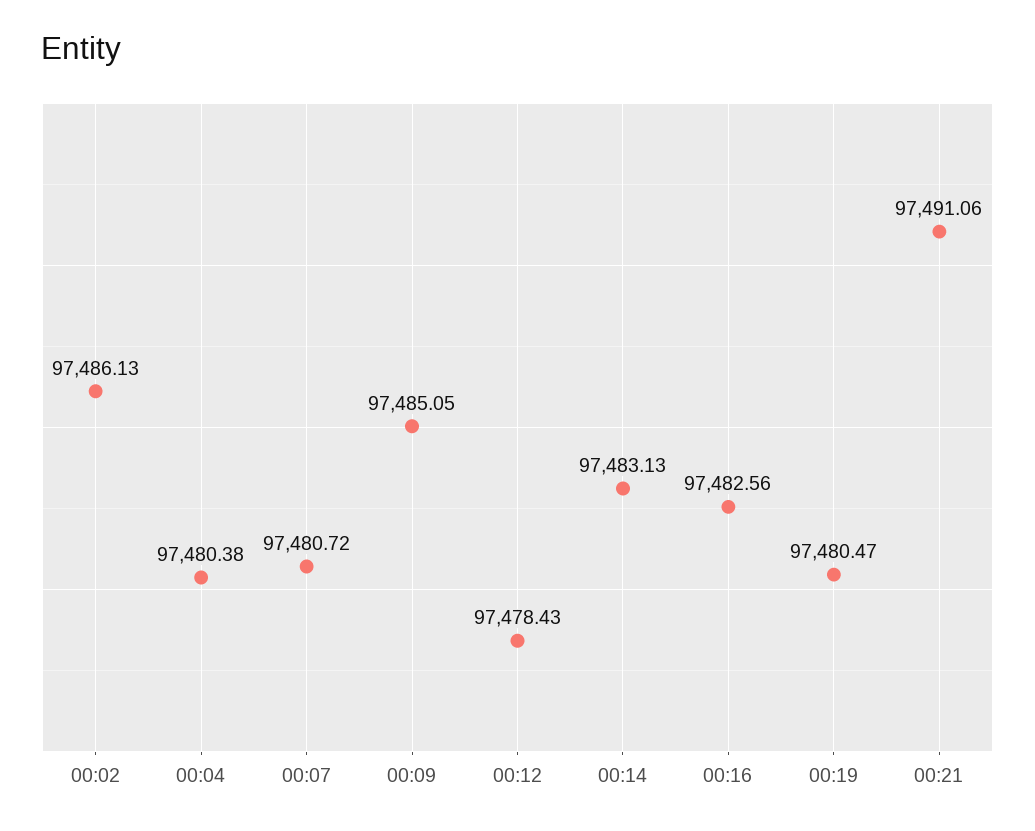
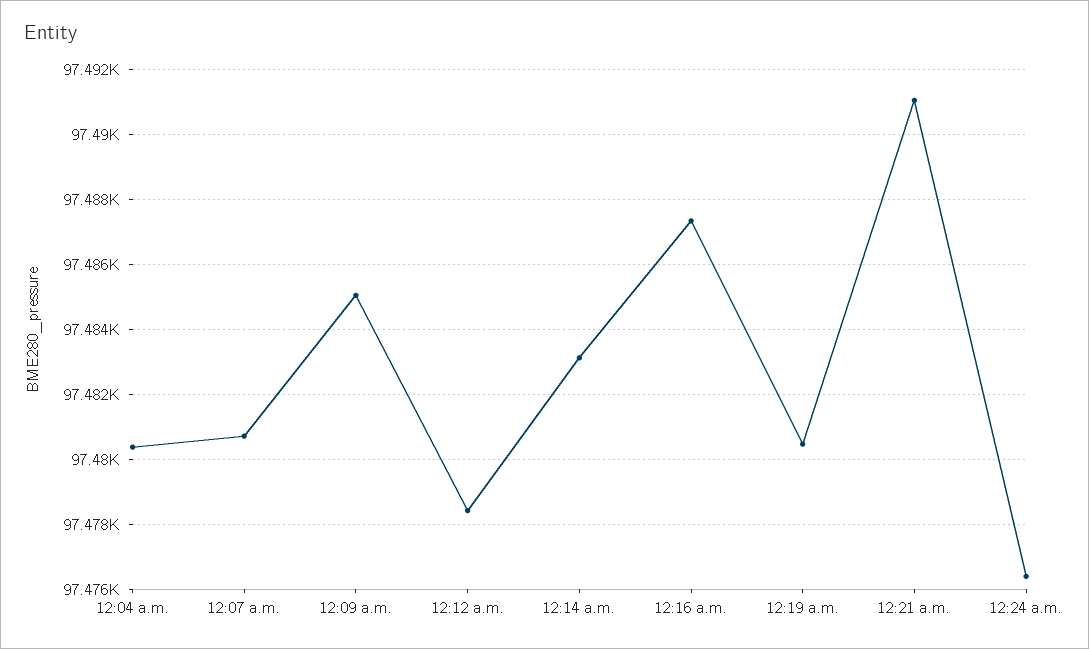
00:02: 97486.13 -> none
00:16: 97482.56 -> 97487.4
12:24 a.m.: none -> 97476.4

